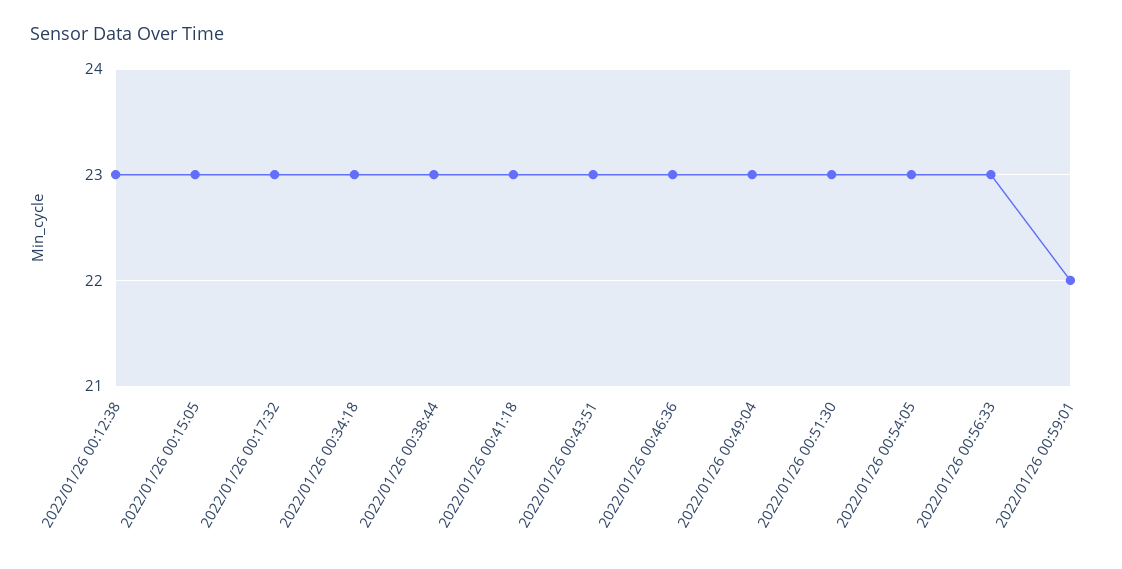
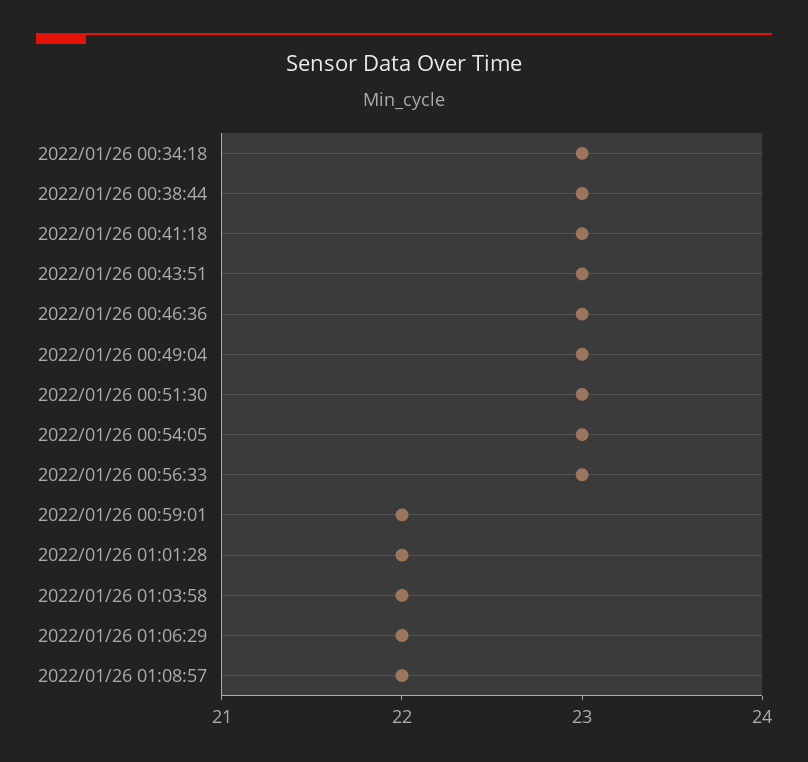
2022/01/26 00:12:38: 23 -> none
2022/01/26 00:15:05: 23 -> none
2022/01/26 00:17:32: 23 -> none
2022/01/26 01:01:28: none -> 22
2022/01/26 01:03:58: none -> 22
2022/01/26 01:06:29: none -> 22
2022/01/26 01:08:57: none -> 22

